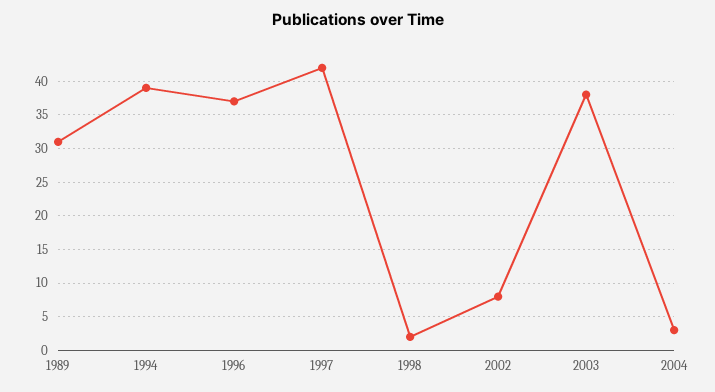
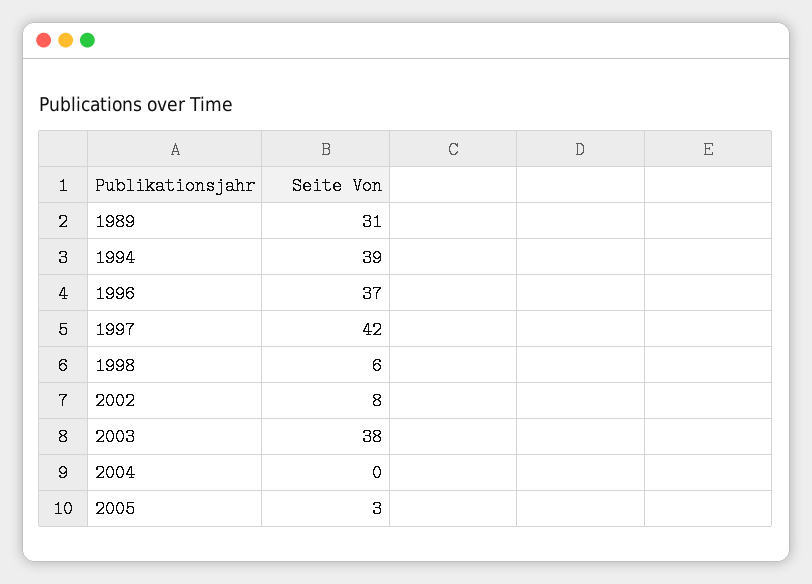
1998: 2 -> 6
2004: 3 -> 0
2005: none -> 3

